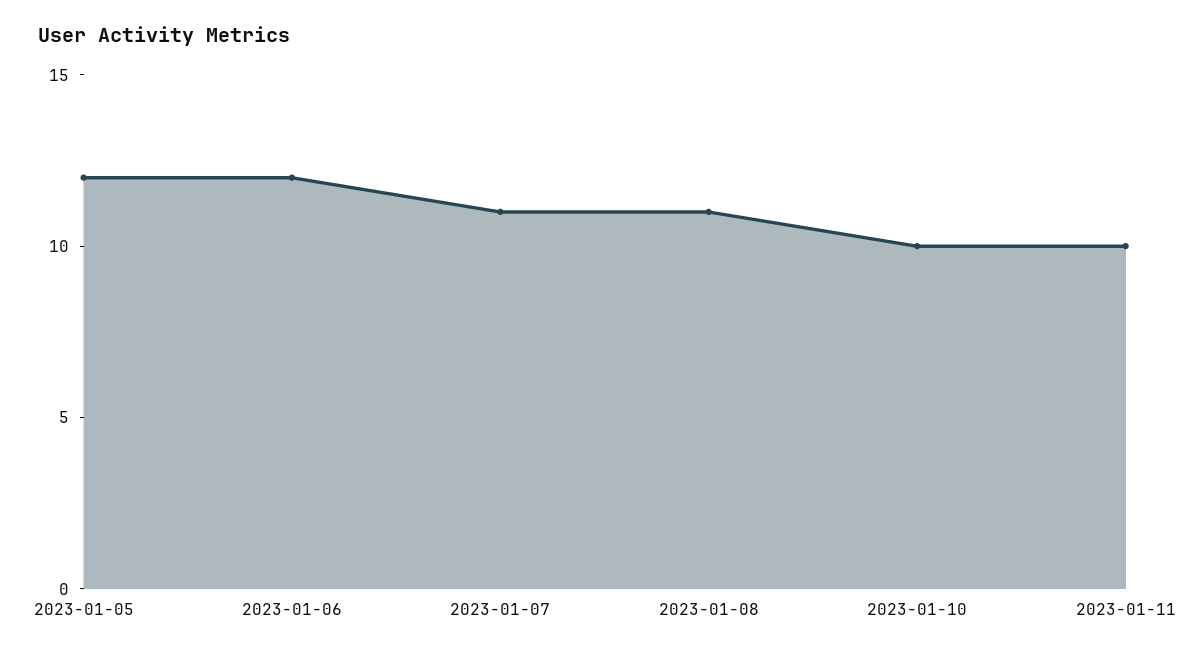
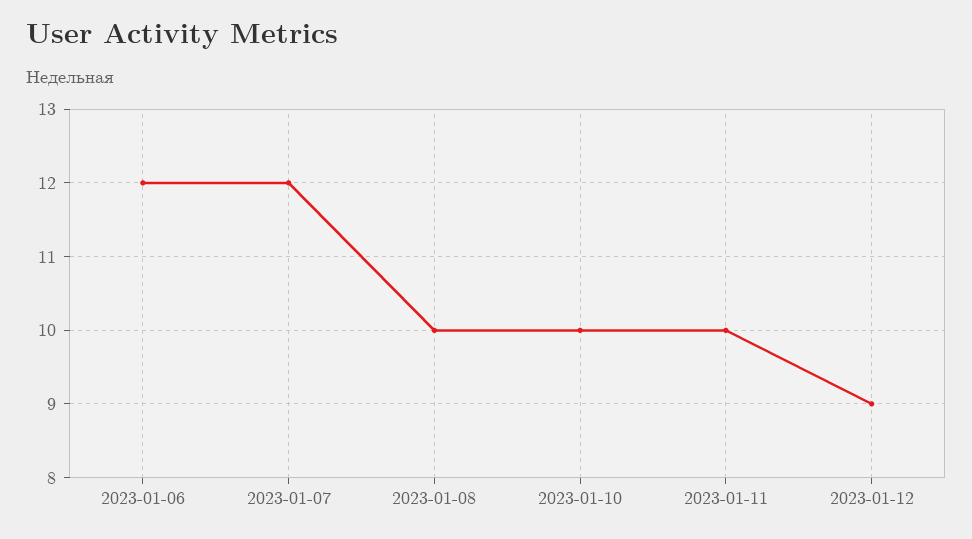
2023-01-05: 12 -> none
2023-01-07: 11 -> 12
2023-01-08: 11 -> 10
2023-01-12: none -> 9

